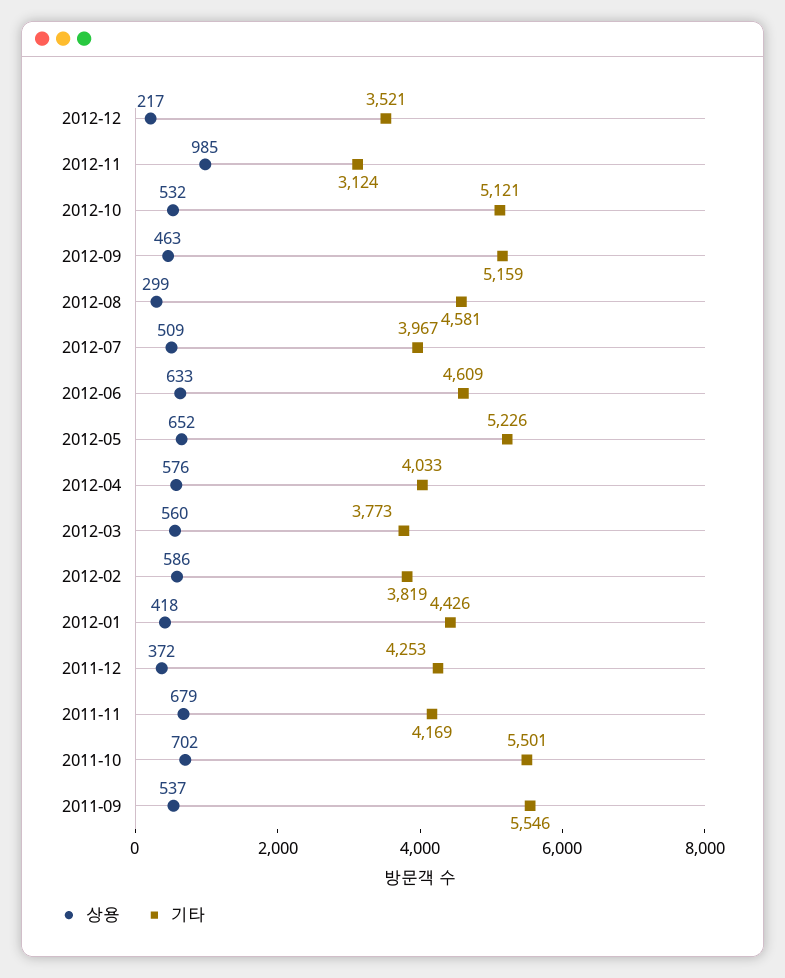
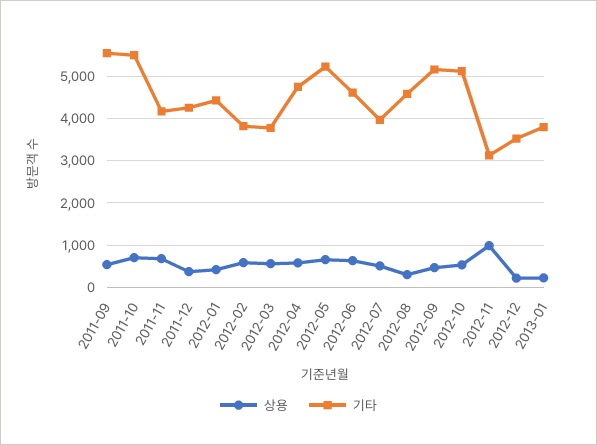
기타, 2012-04: 4033 -> 4800
상용, 2013-01: none -> 200
기타, 2013-01: none -> 3800

